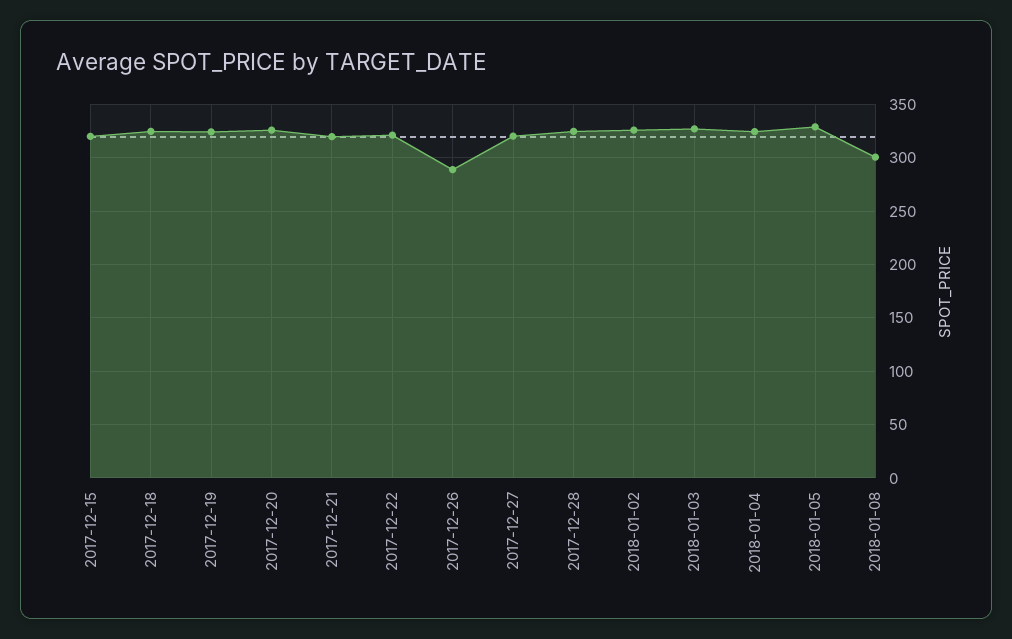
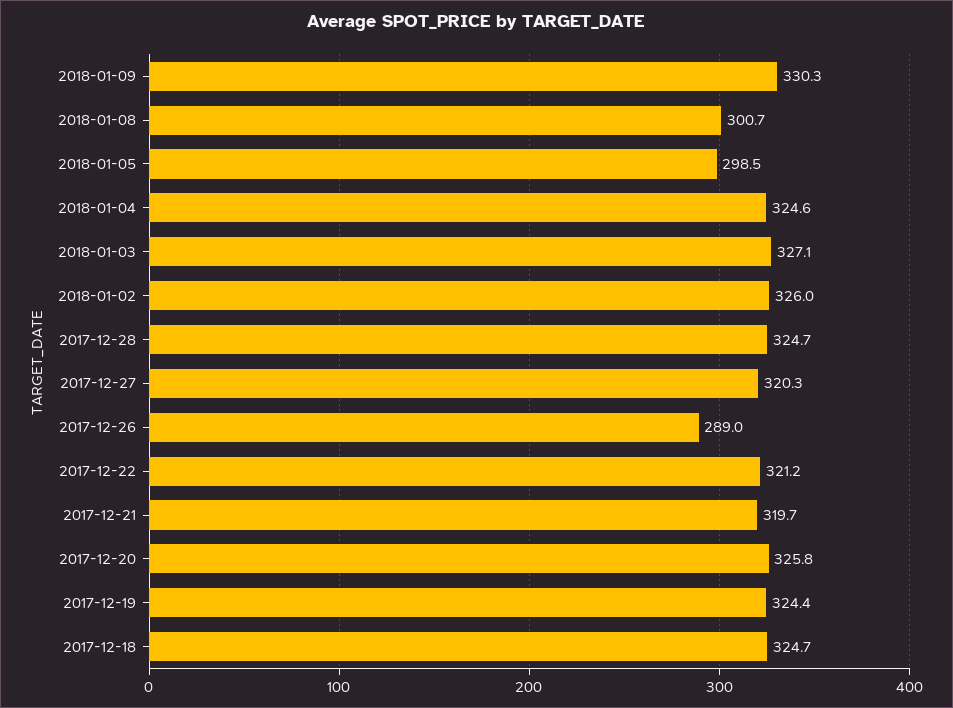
2017-12-15: 320 -> none
2018-01-05: 330 -> 298.5
2018-01-09: none -> 330.3

